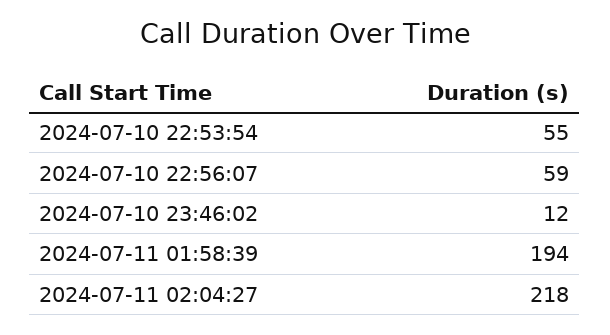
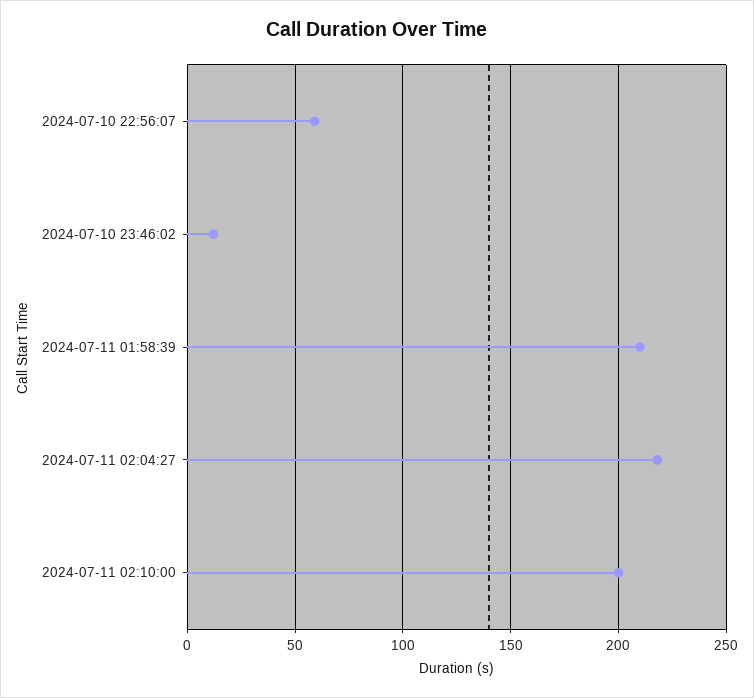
2024-07-10 22:53:54: 55 -> none
2024-07-11 01:58:39: 194 -> 210
2024-07-11 02:10:00: none -> 200

